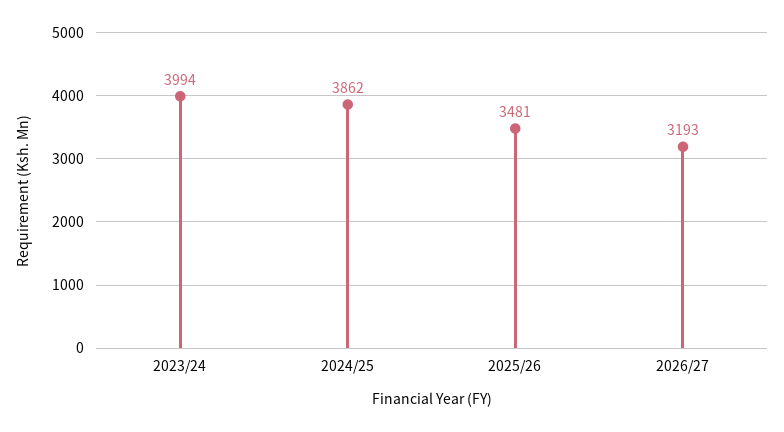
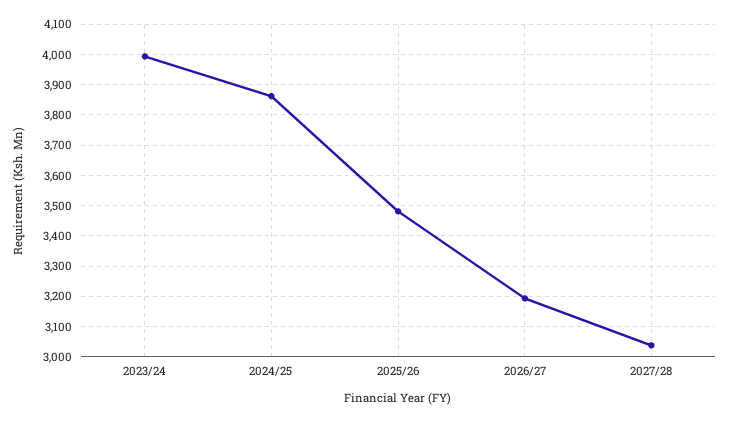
2027/28: none -> 3040

